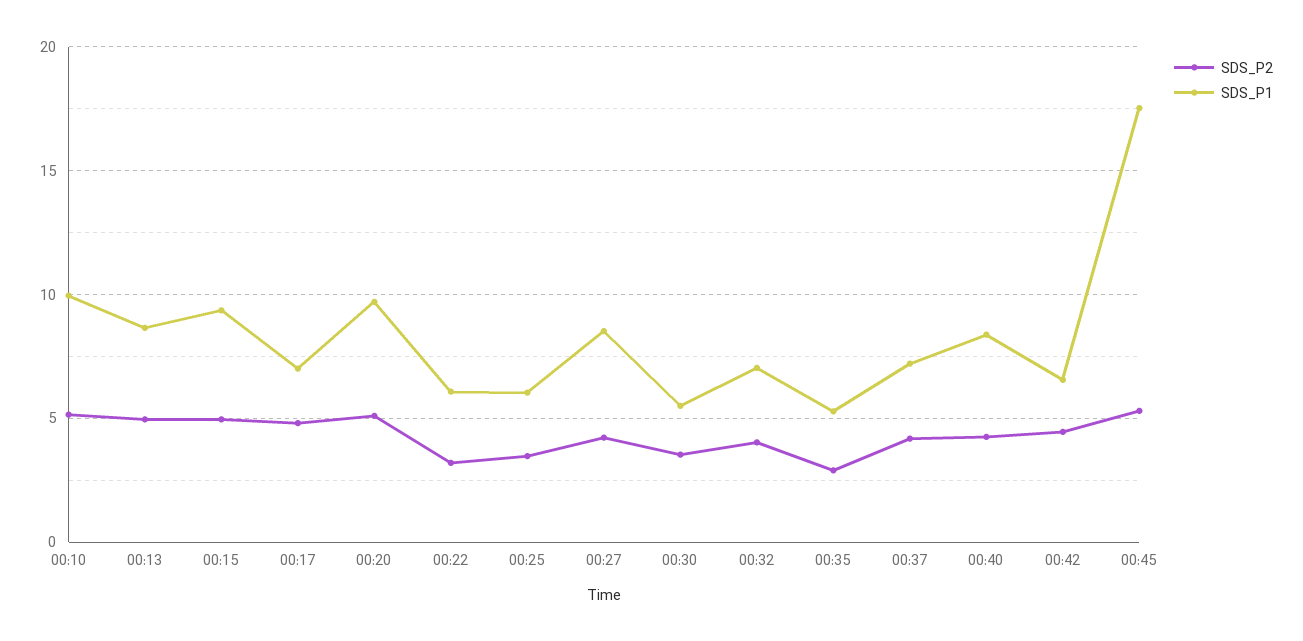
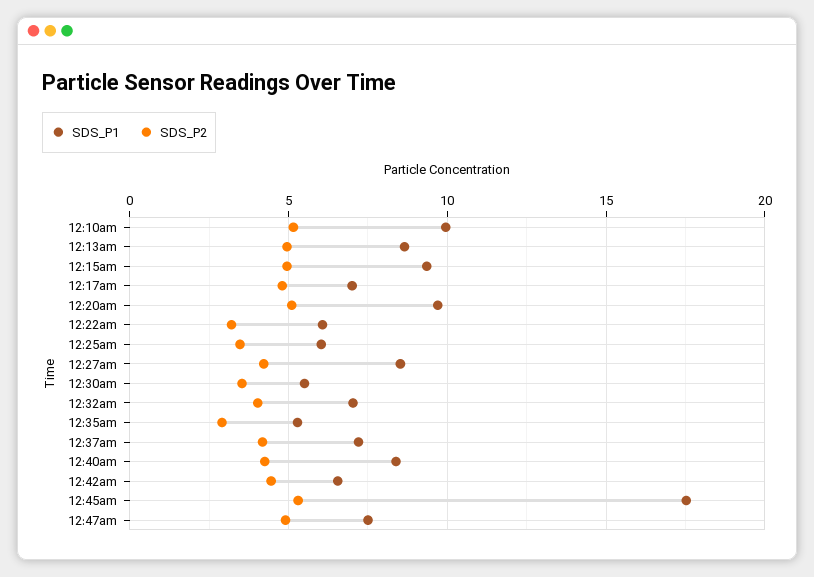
SDS_P1, 12:47am: none -> 7.5
SDS_P2, 12:47am: none -> 5

